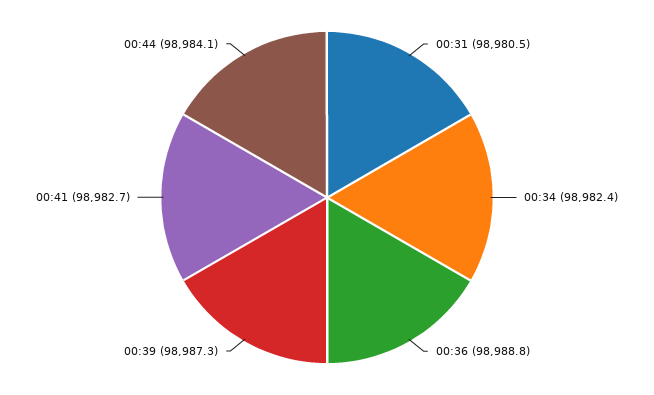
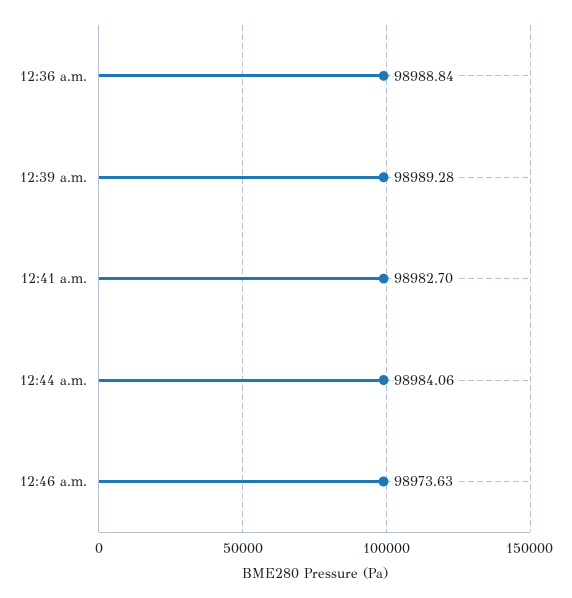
00:31: 98980.5 -> none
00:34: 98982.4 -> none
00:39: 98987.3 -> 98989.28
12:46 a.m.: none -> 98973.63

